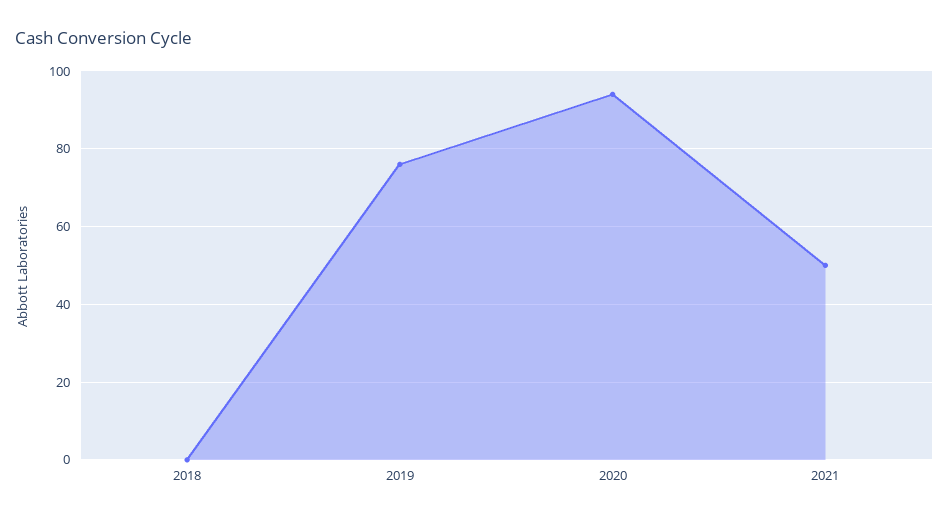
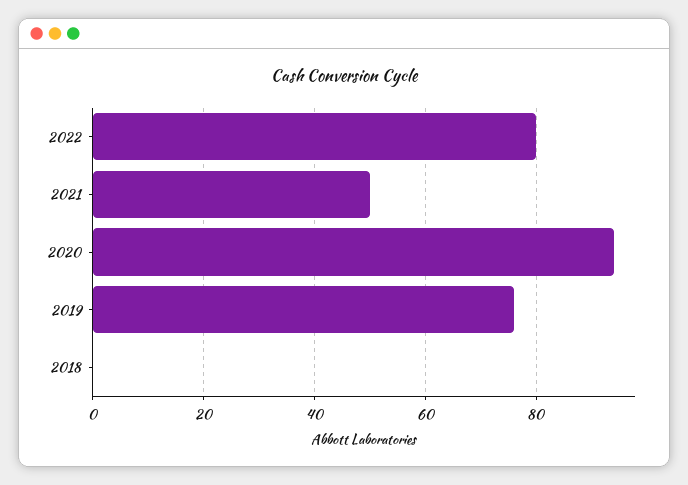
2022: none -> 80

